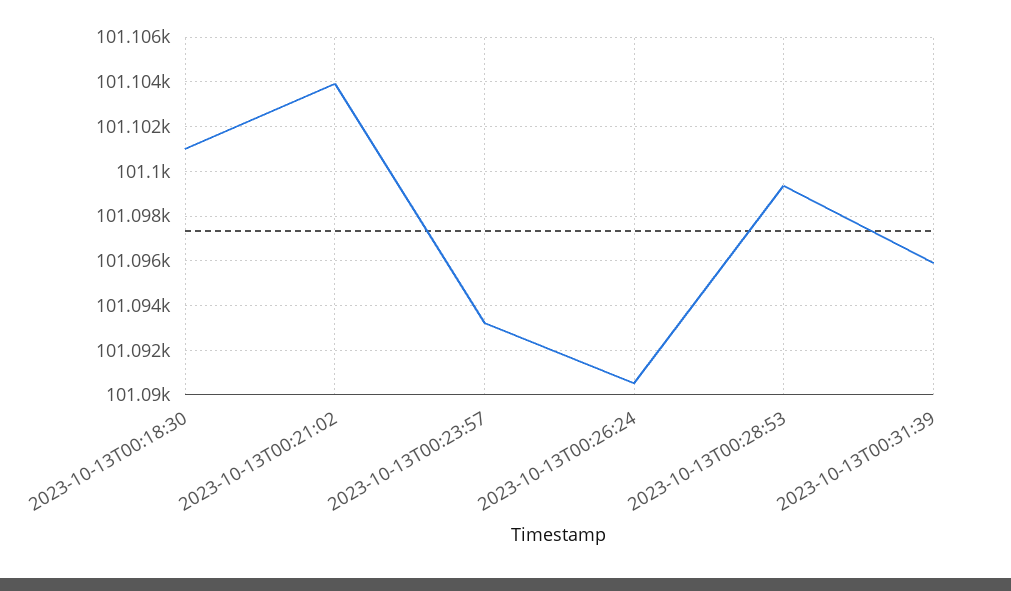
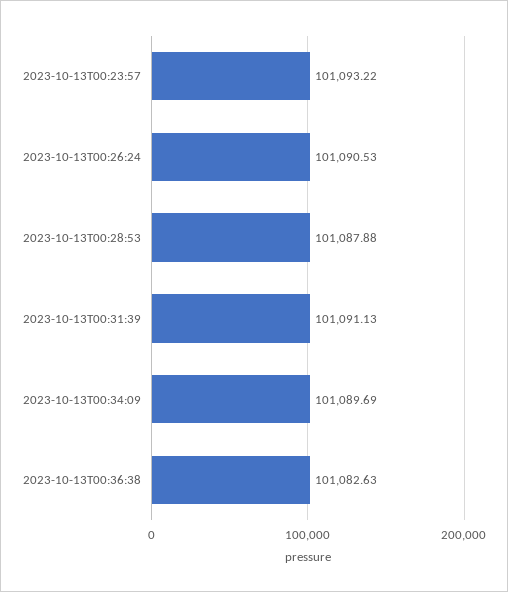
2023-10-13T00:18:30: 101101 -> none
2023-10-13T00:21:02: 101104 -> none
2023-10-13T00:28:53: 101099.5 -> 101087.88
2023-10-13T00:31:39: 101096 -> 101091.13
2023-10-13T00:34:09: none -> 101089.69
2023-10-13T00:36:38: none -> 101082.63

